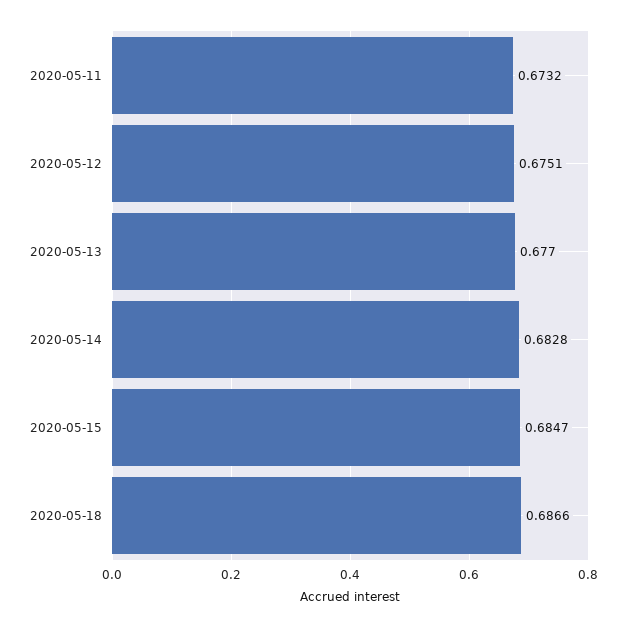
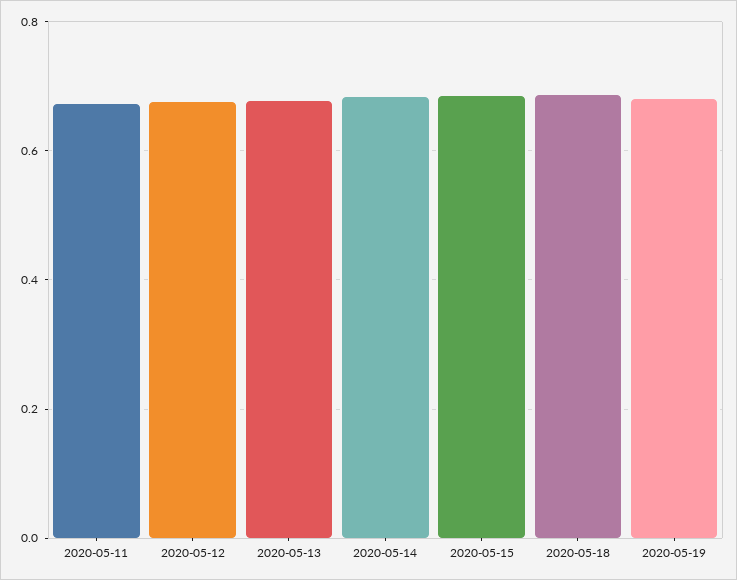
2020-05-19: none -> 0.68

